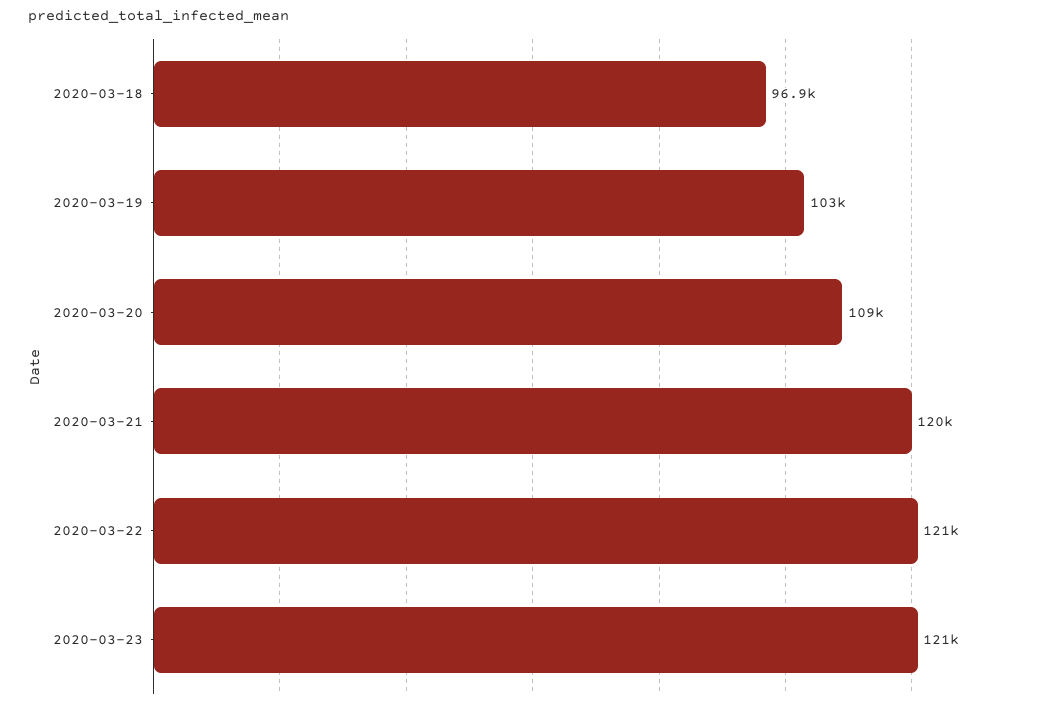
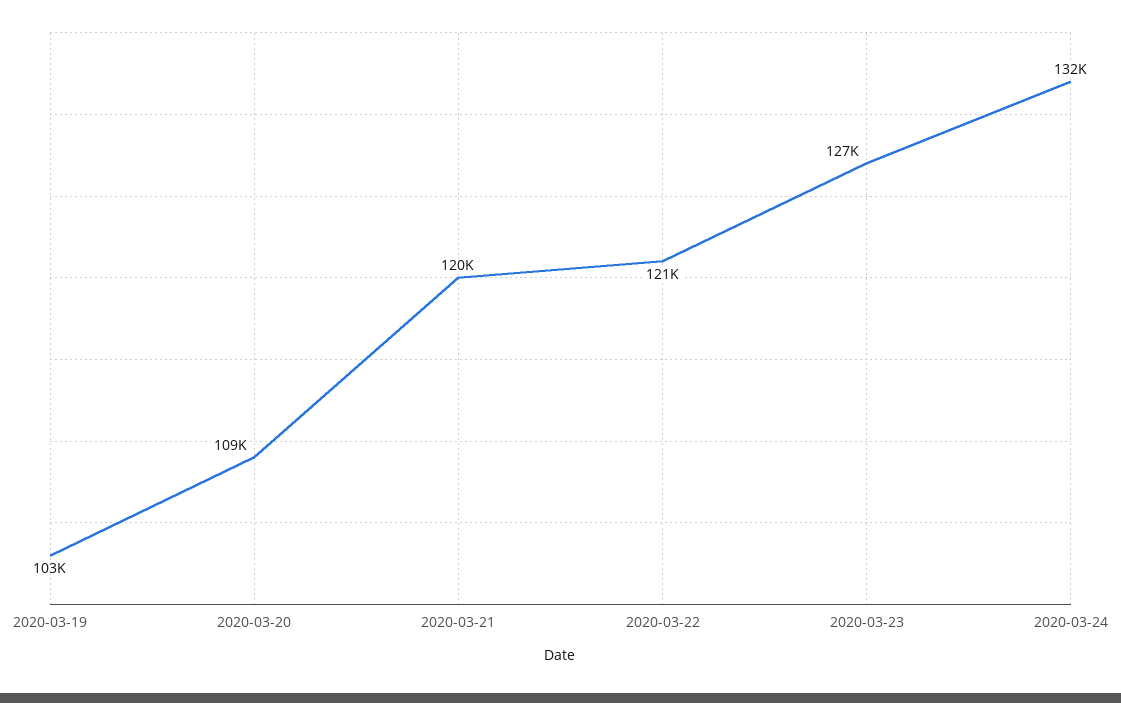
2020-03-18: 96900 -> none
2020-03-23: 121000 -> 127000
2020-03-24: none -> 132000

